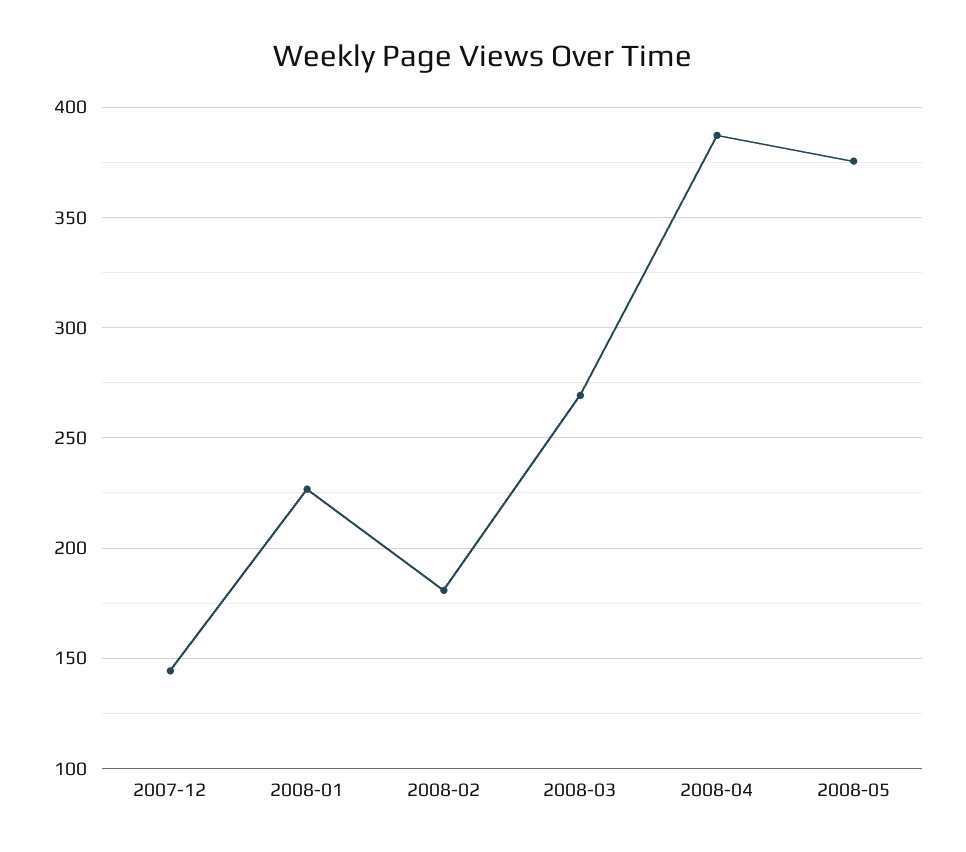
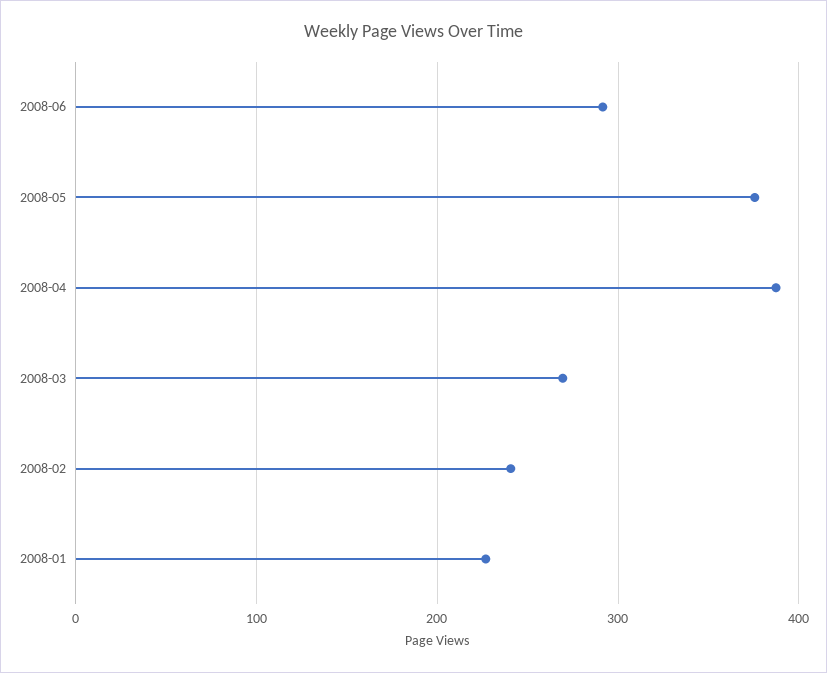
2007-12: 145 -> none
2008-02: 180 -> 240
2008-06: none -> 290

